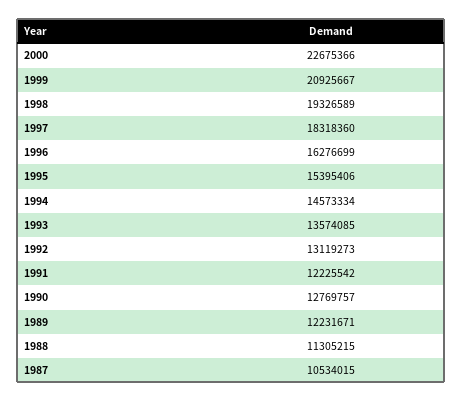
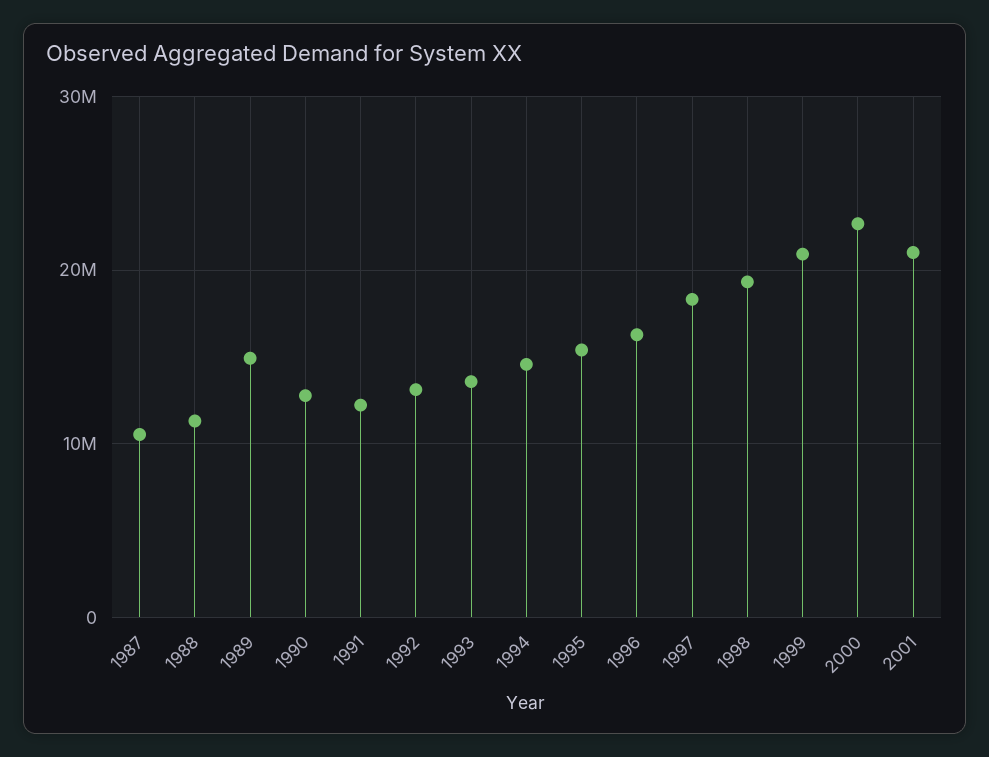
1989: 12231671 -> 15000000
2001: none -> 21000000

